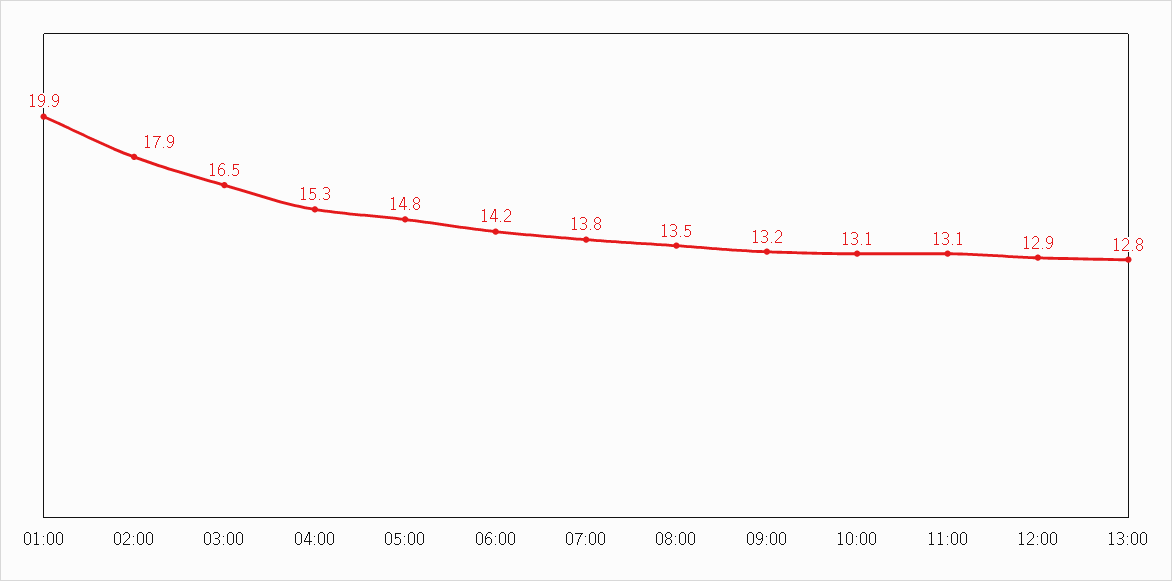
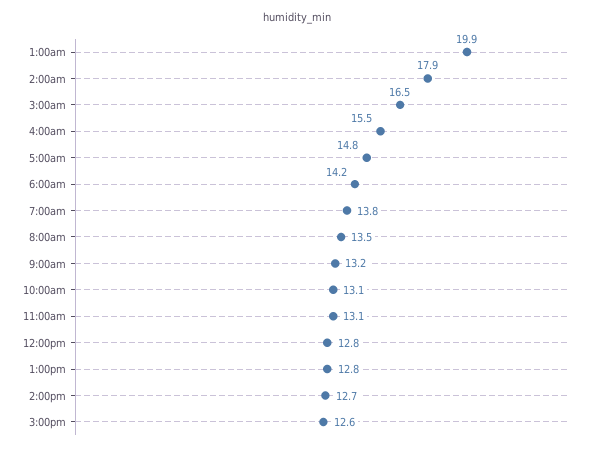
04:00: 15.3 -> 15.5
12:00: 12.9 -> 12.8
2:00pm: none -> 12.7
3:00pm: none -> 12.6

